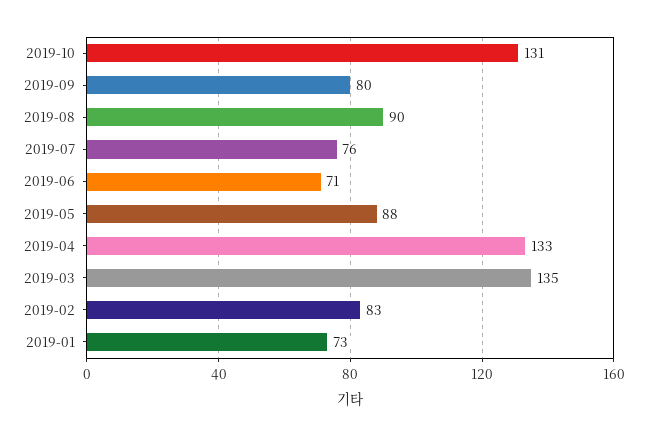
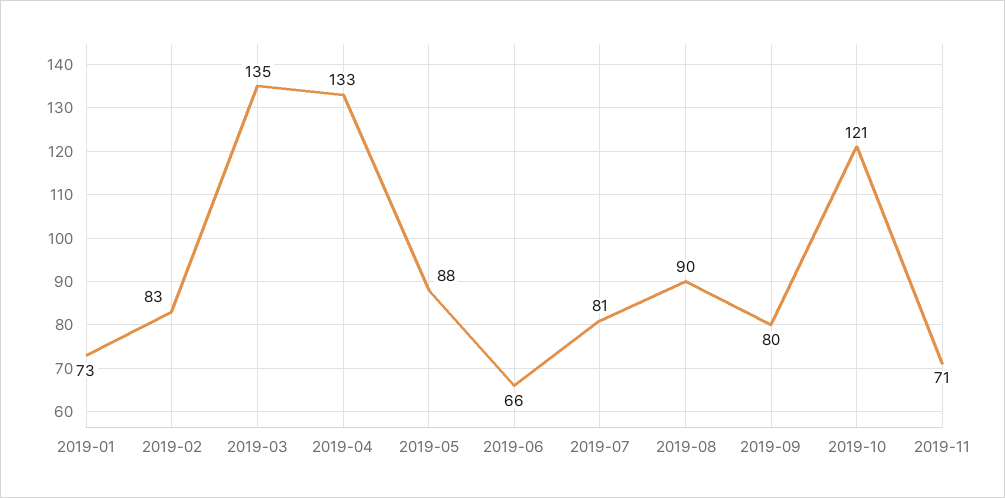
2019-10: 131 -> 121
2019-07: 76 -> 81
2019-06: 71 -> 66
2019-11: none -> 71

